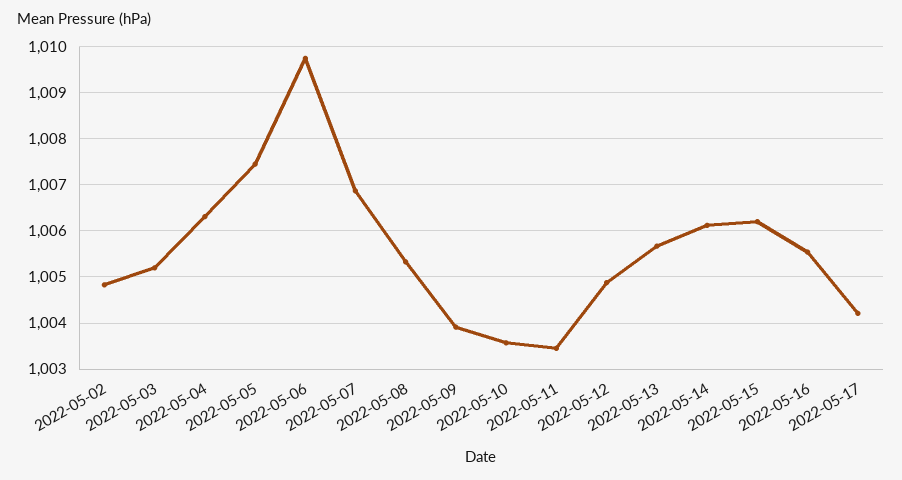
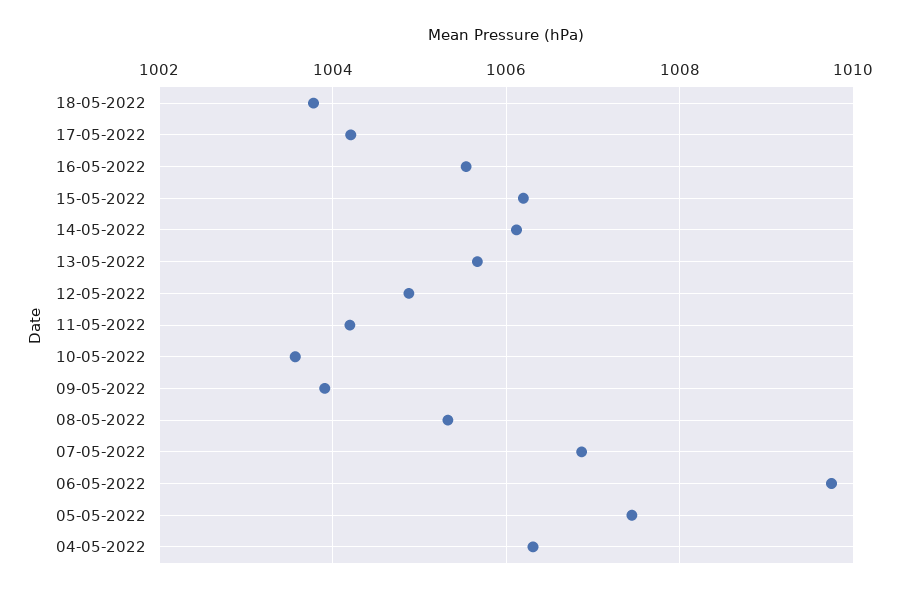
2022-05-02: 1004.8 -> none
2022-05-03: 1005.2 -> none
2022-05-11: 1003.4 -> 1004.2
18-05-2022: none -> 1003.8

